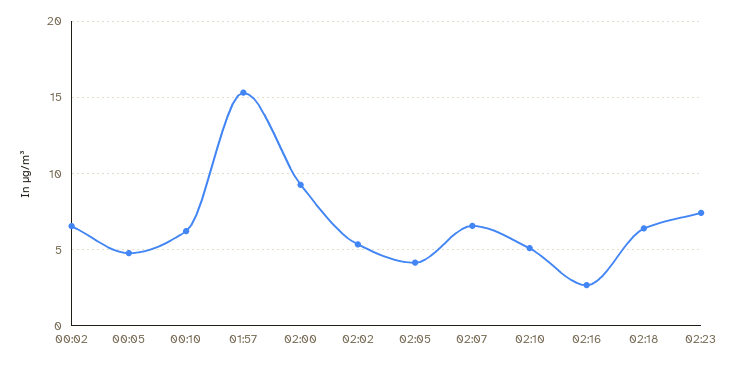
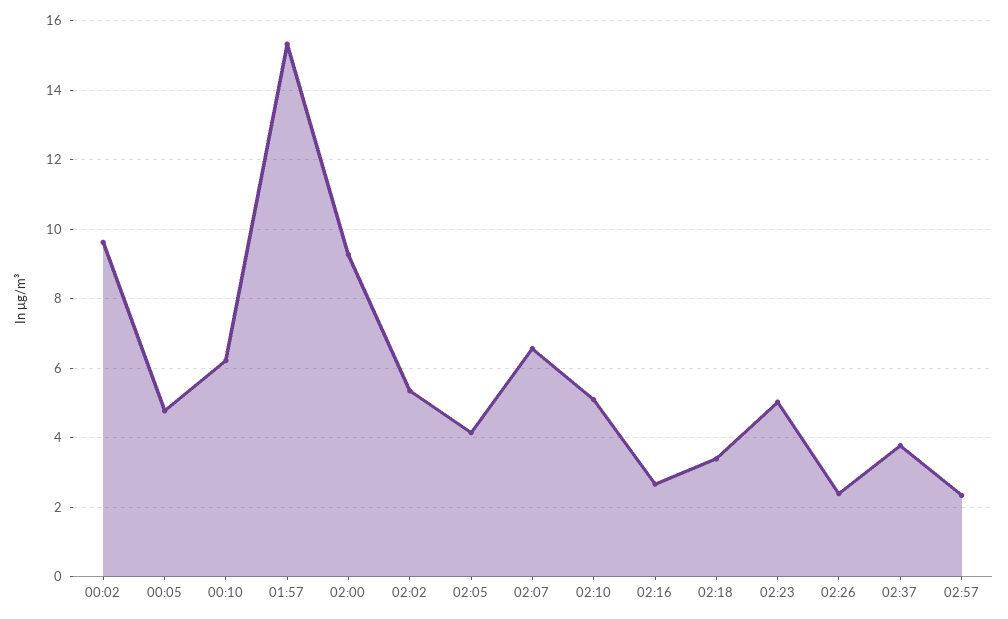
00:02: 6.5 -> 9.6
02:18: 6.5 -> 3.4
02:23: 7.5 -> 5
02:26: none -> 2.4
02:37: none -> 3.8
02:57: none -> 2.4

